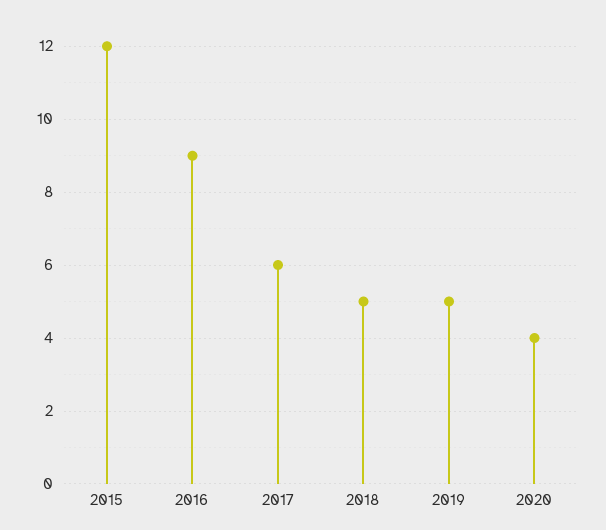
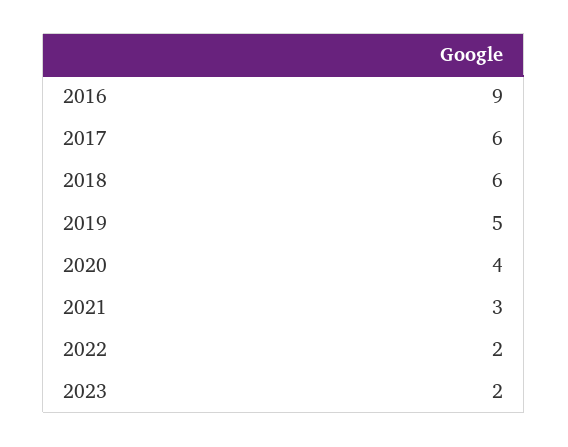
2015: 12 -> none
2018: 5 -> 6
2021: none -> 3
2022: none -> 2
2023: none -> 2

